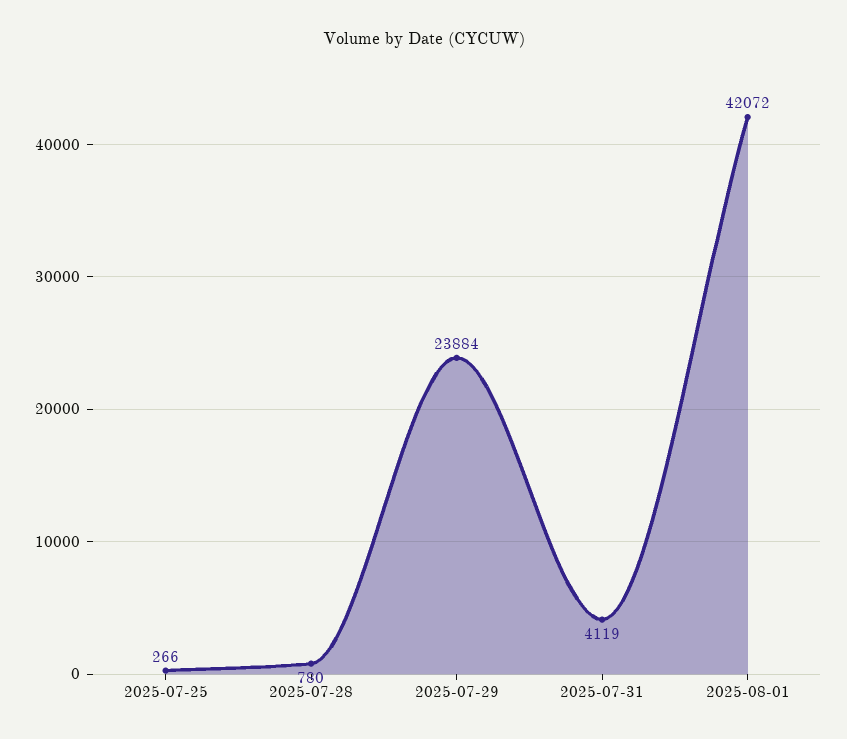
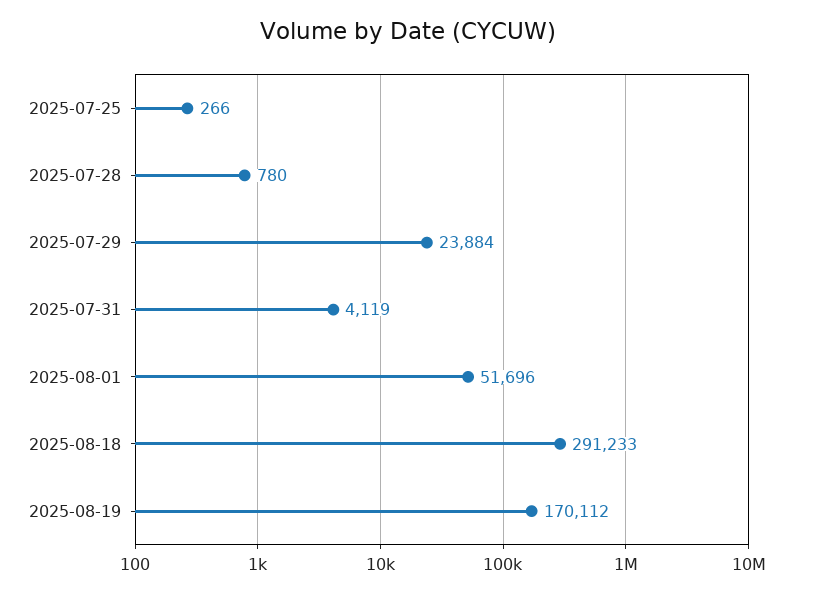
2025-08-01: 42072 -> 51696
2025-08-18: none -> 291233
2025-08-19: none -> 170112

